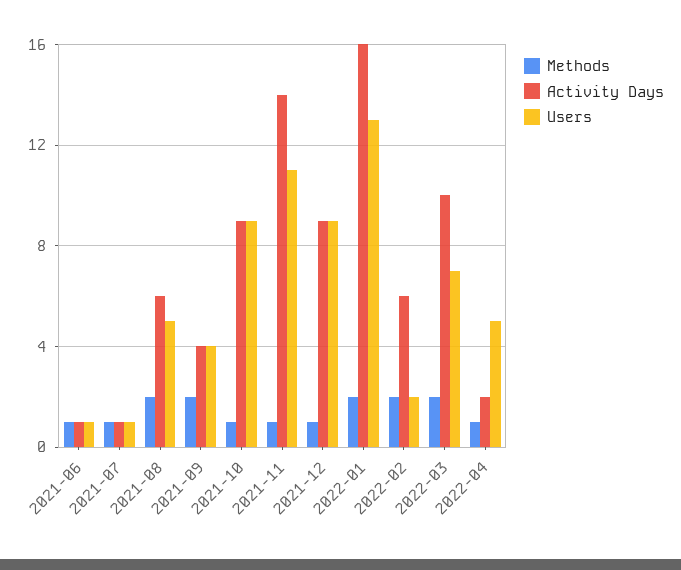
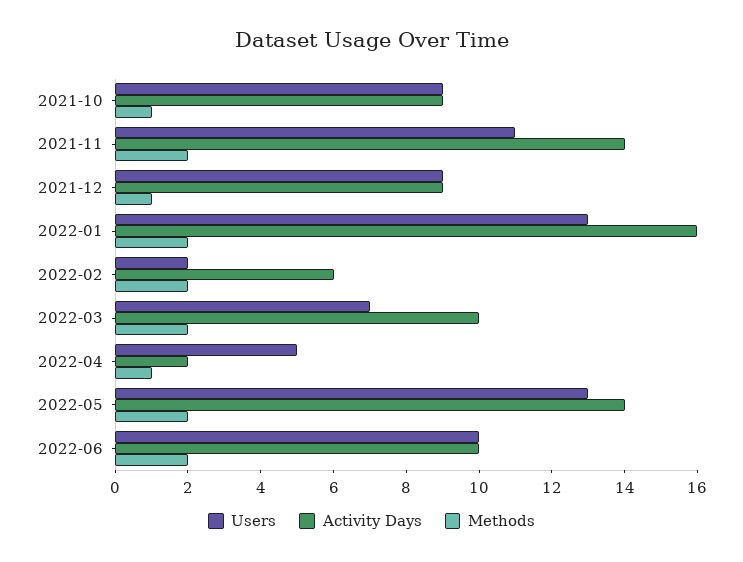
Methods, 2021-06: 1 -> none
Activity Days, 2021-06: 1 -> none
Users, 2021-06: 1 -> none
Methods, 2021-07: 1 -> none
Activity Days, 2021-07: 1 -> none
Users, 2021-07: 1 -> none
Methods, 2021-08: 2 -> none
Activity Days, 2021-08: 6 -> none
Users, 2021-08: 5 -> none
Methods, 2021-09: 2 -> none
Activity Days, 2021-09: 4 -> none
Users, 2021-09: 4 -> none
Methods, 2021-11: 1 -> 2
Users, 2022-05: none -> 13
Activity Days, 2022-05: none -> 14
Methods, 2022-05: none -> 2
Users, 2022-06: none -> 10
Activity Days, 2022-06: none -> 10
Methods, 2022-06: none -> 2

